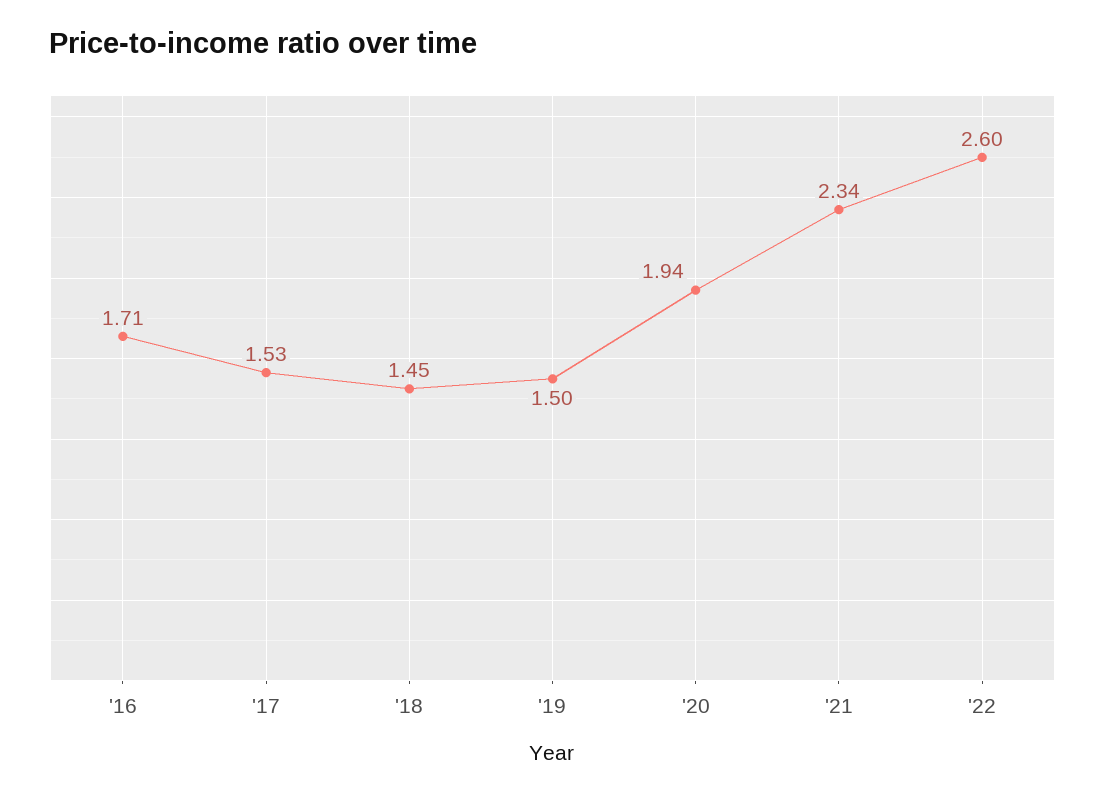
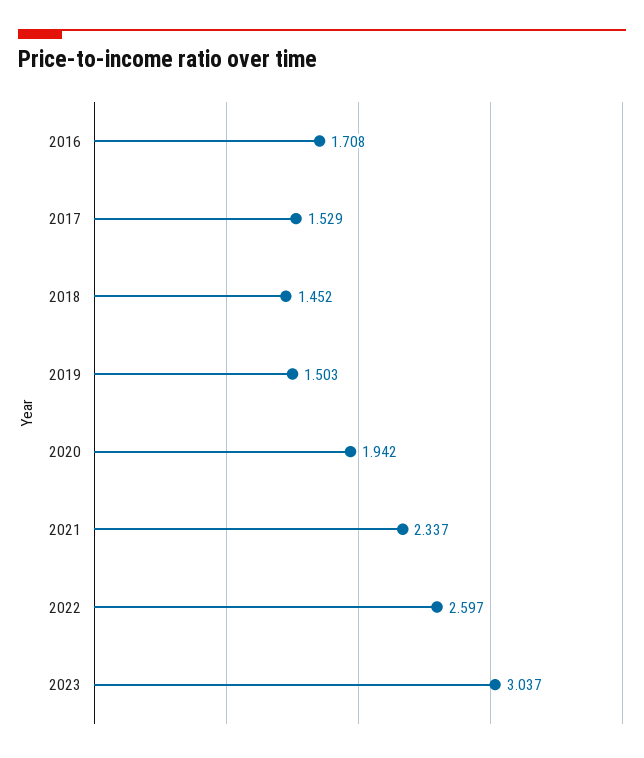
2023: none -> 3.037

